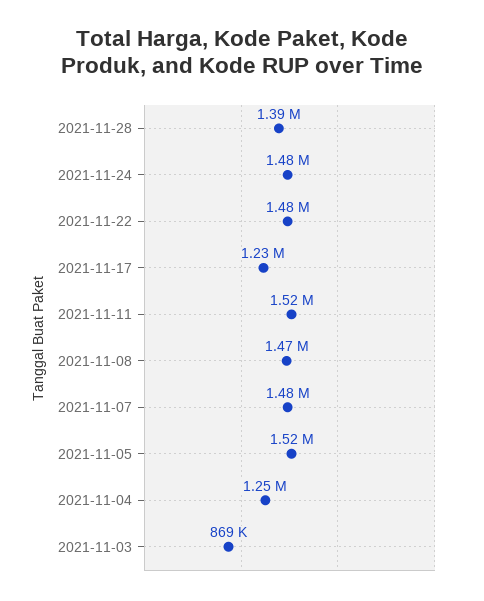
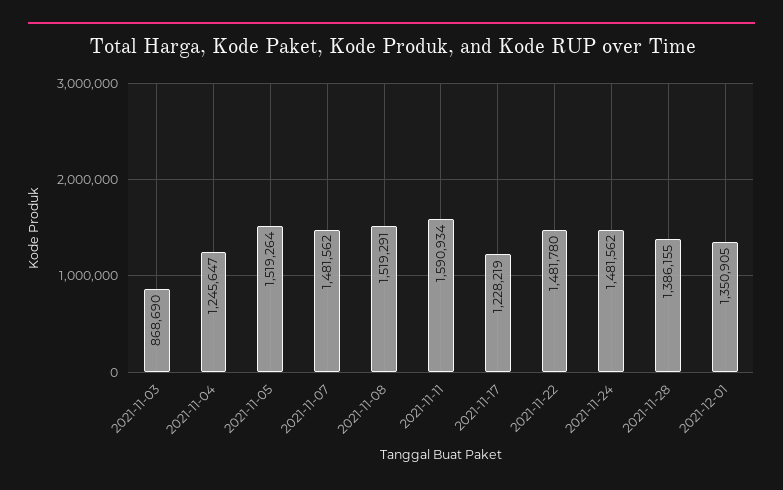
2021-11-11: 1520000 -> 1590934
2021-11-08: 1470000 -> 1519291
2021-12-01: none -> 1350905

